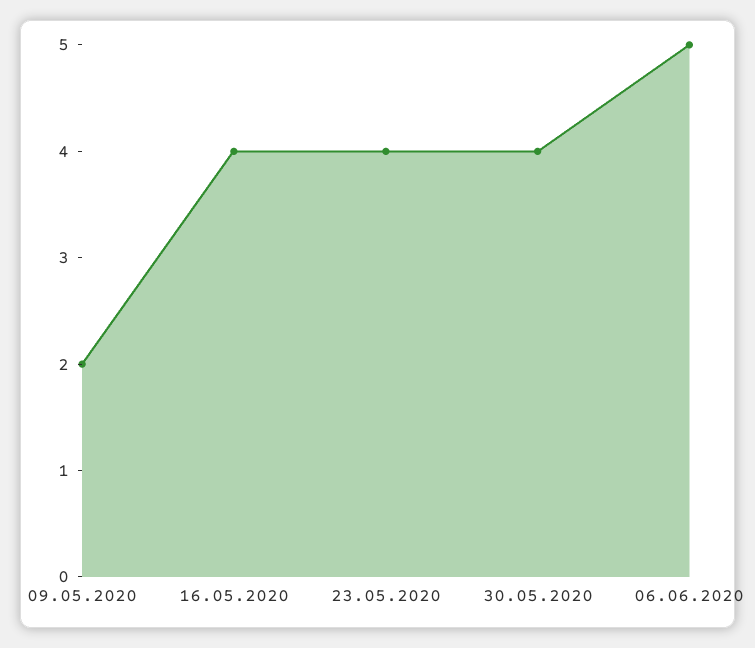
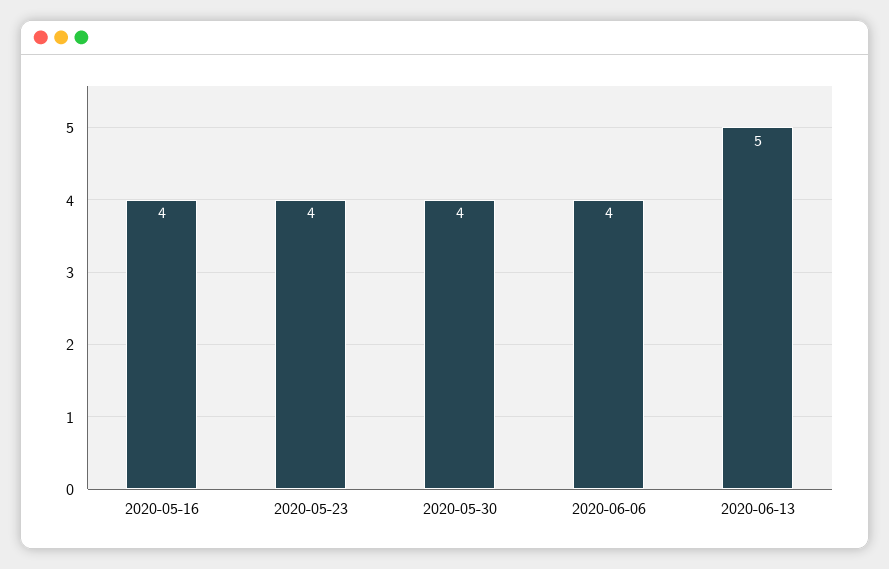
09.05.2020: 2 -> none
06.06.2020: 5 -> 4
2020-06-13: none -> 5

